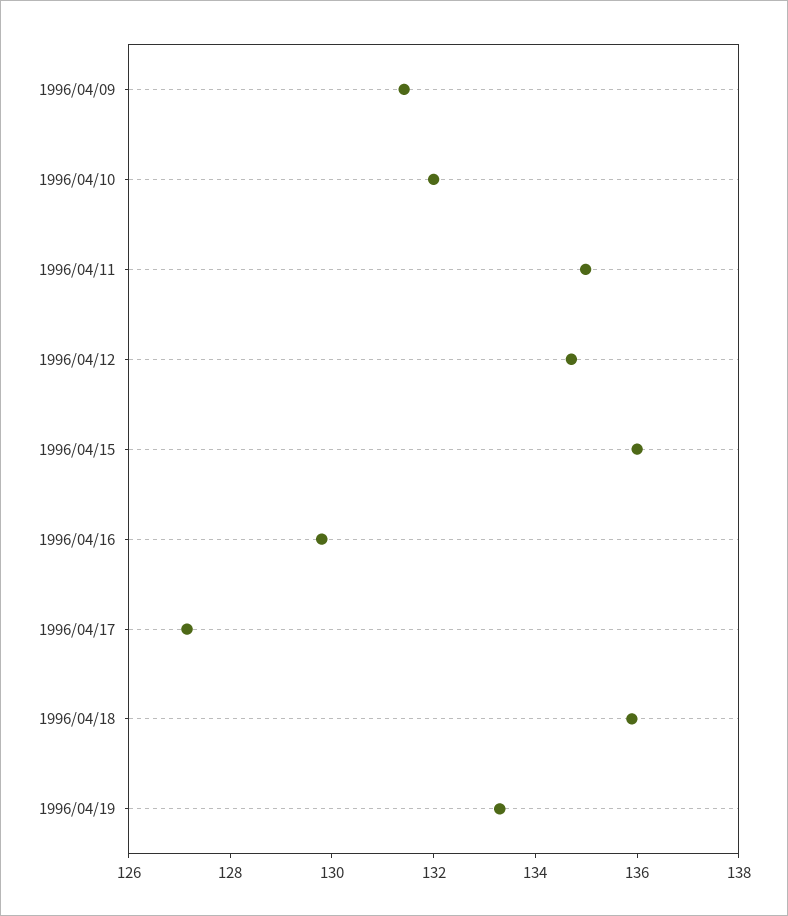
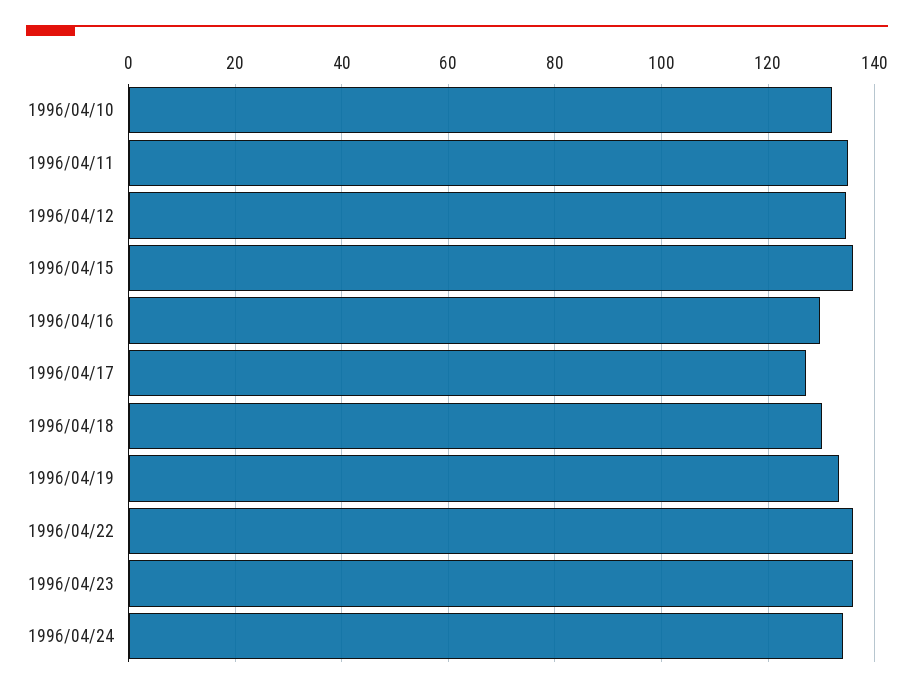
1996/04/09: 131.5 -> none
1996/04/18: 136 -> 130
1996/04/22: none -> 136
1996/04/23: none -> 136
1996/04/24: none -> 134

